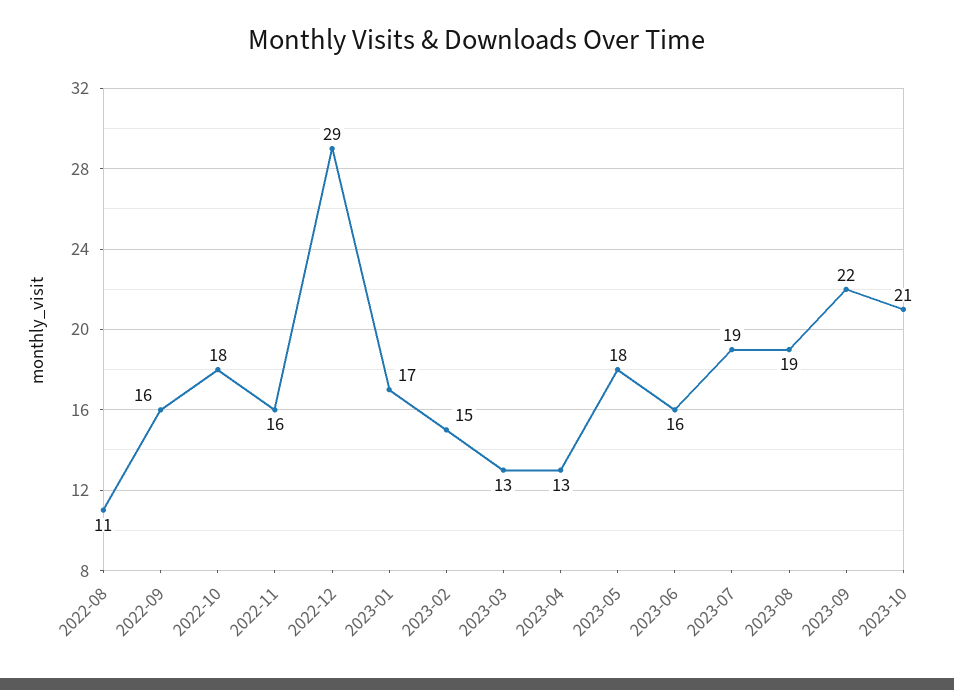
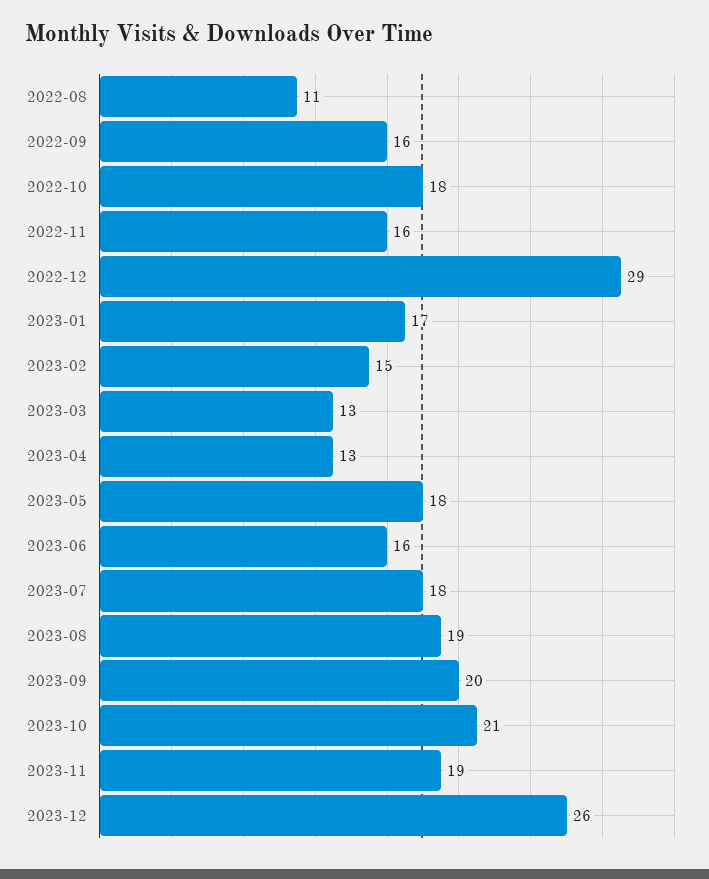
2023-07: 19 -> 18
2023-09: 22 -> 20
2023-11: none -> 19
2023-12: none -> 26

